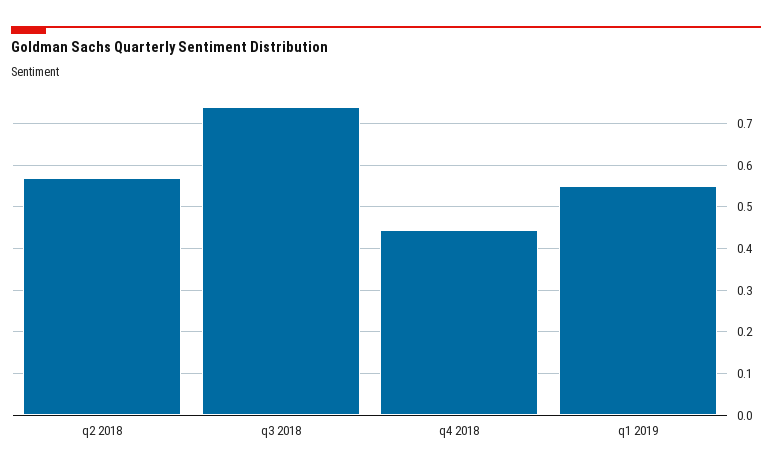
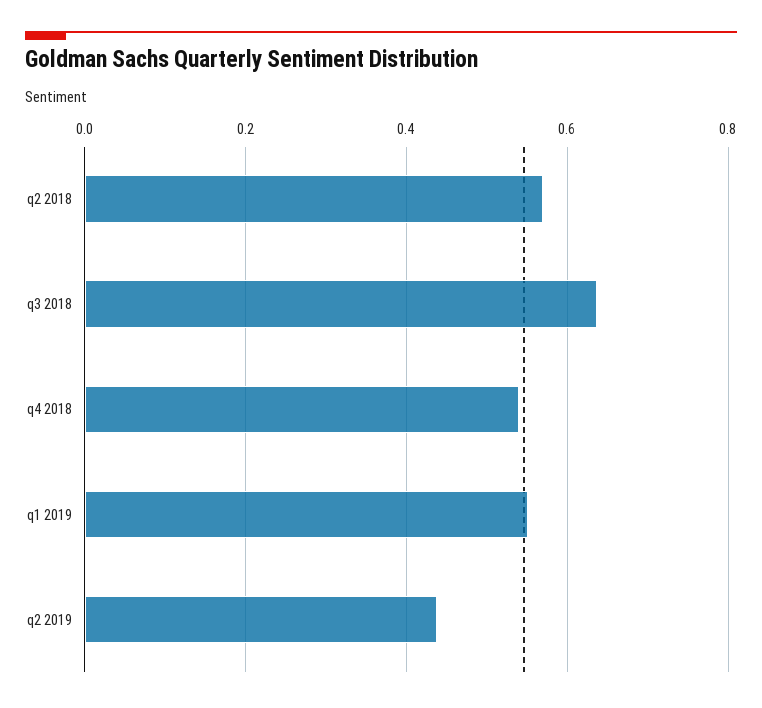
q3 2018: 0.74 -> 0.64
q4 2018: 0.44 -> 0.54
q2 2019: none -> 0.44

